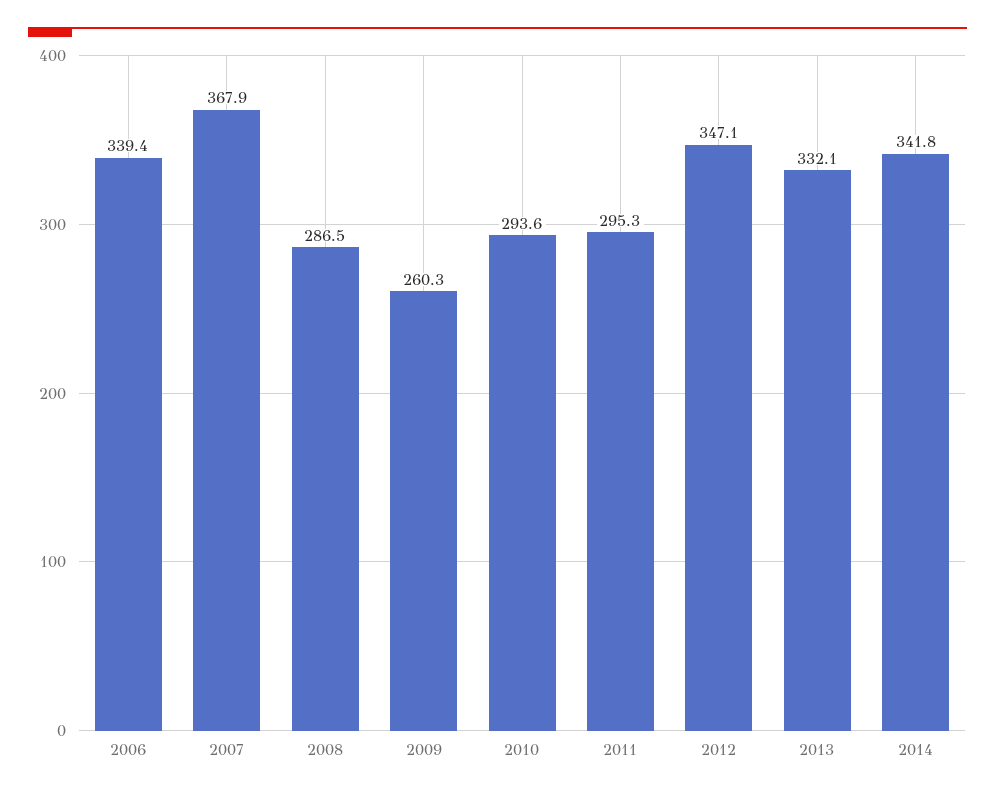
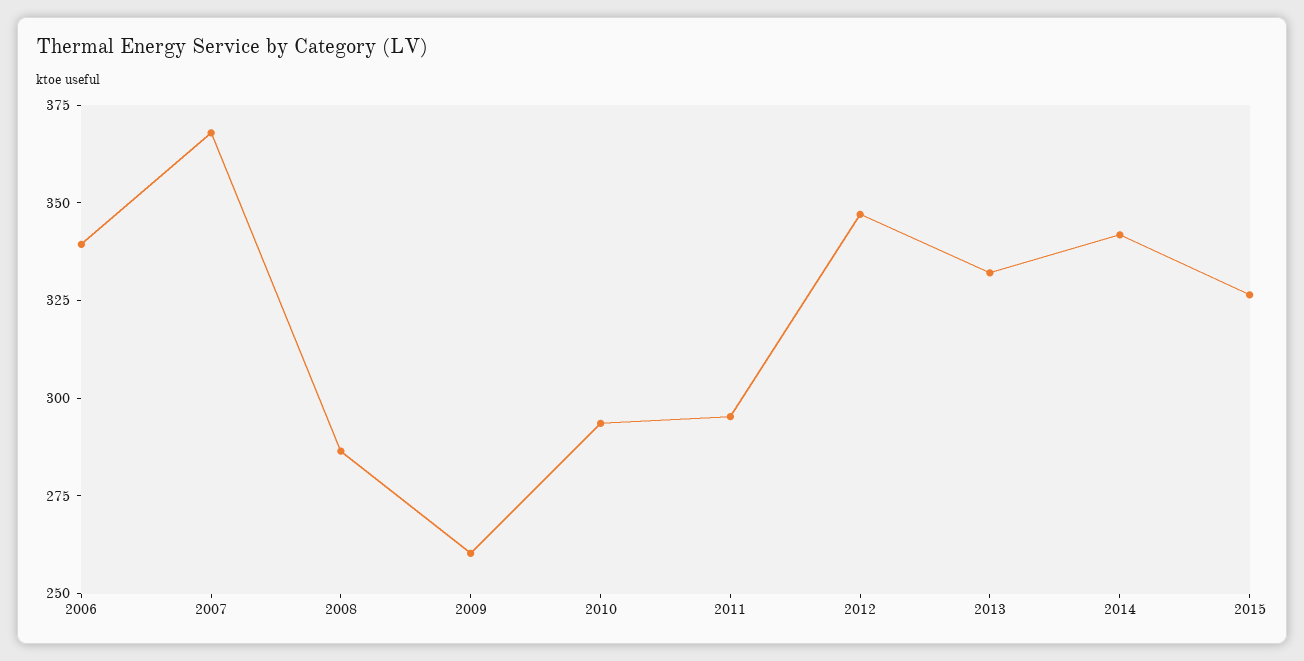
2015: none -> 325

